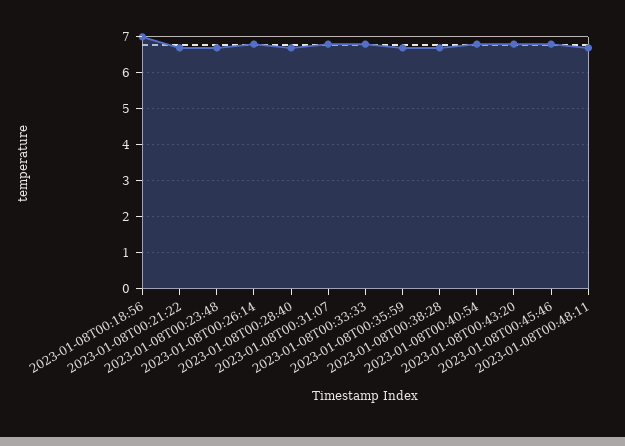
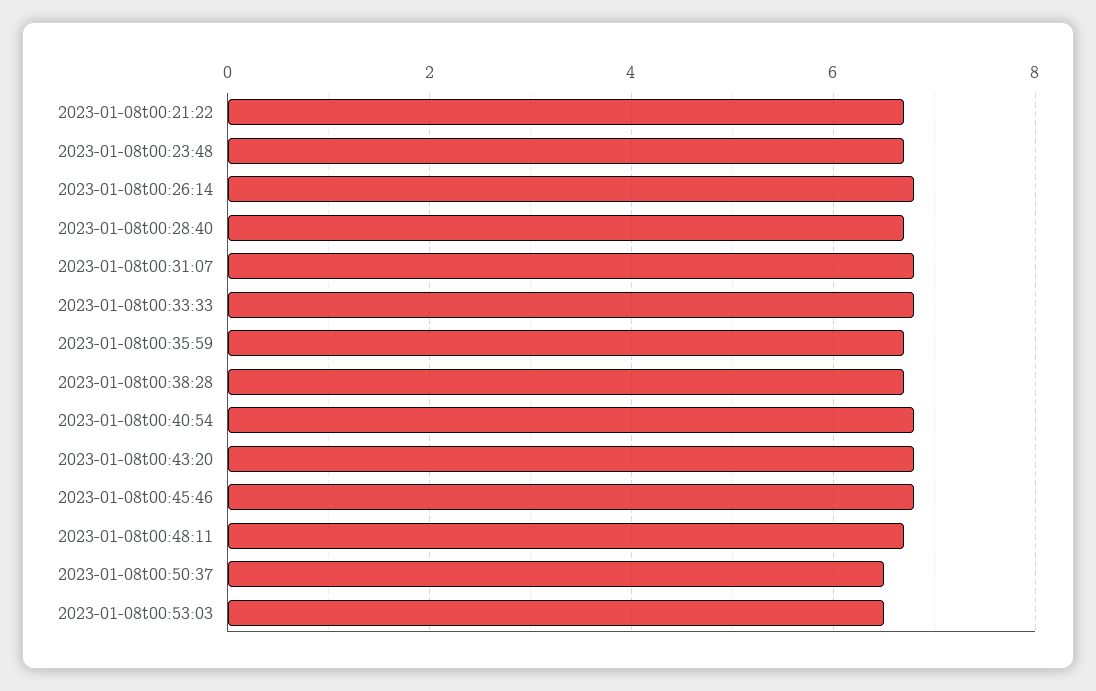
2023-01-08T00:18:56: 7 -> none
2023-01-08t00:50:37: none -> 6.5
2023-01-08t00:53:03: none -> 6.5

